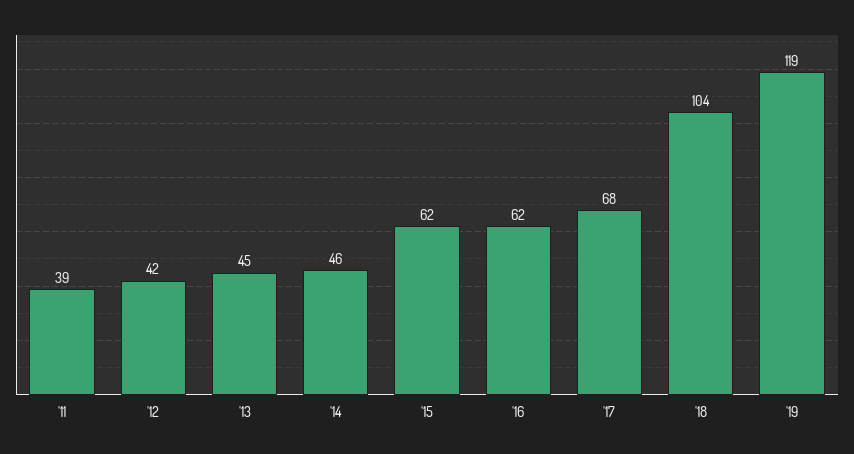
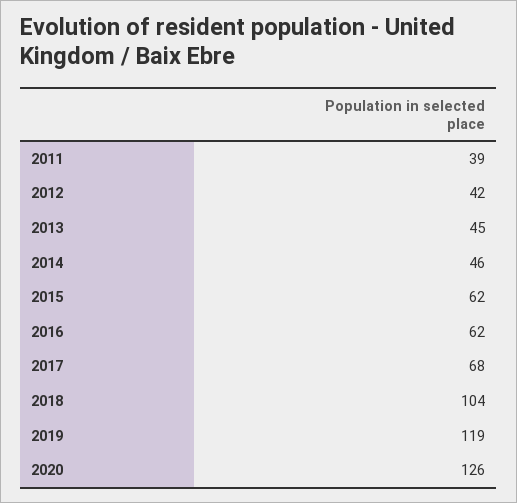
2020: none -> 126

